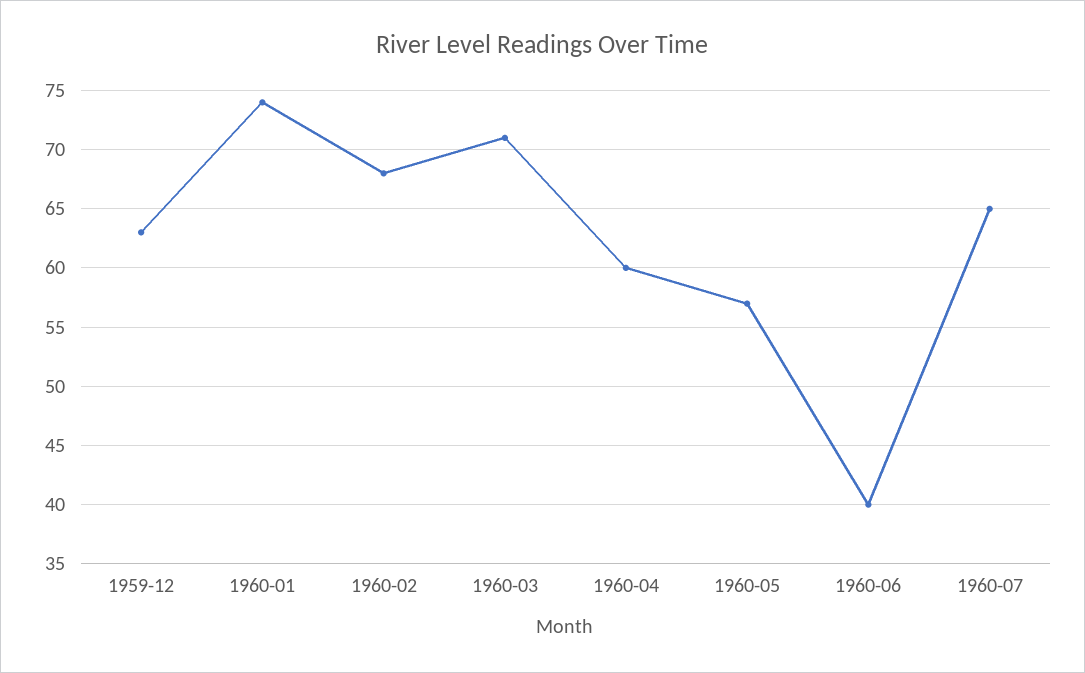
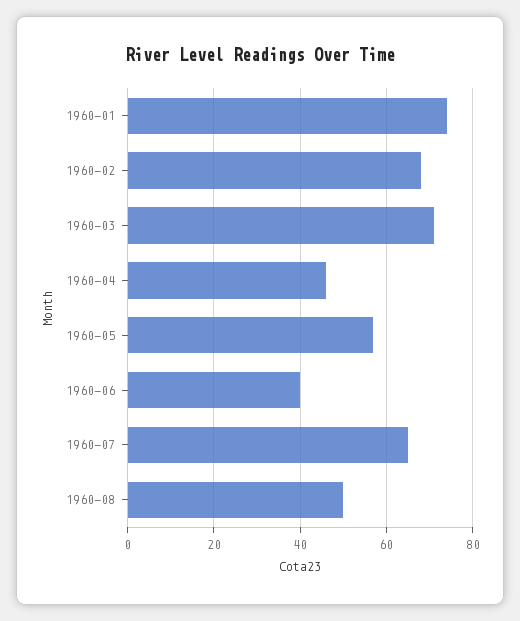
1959-12: 63 -> none
1960-04: 60 -> 45
1960-08: none -> 50

